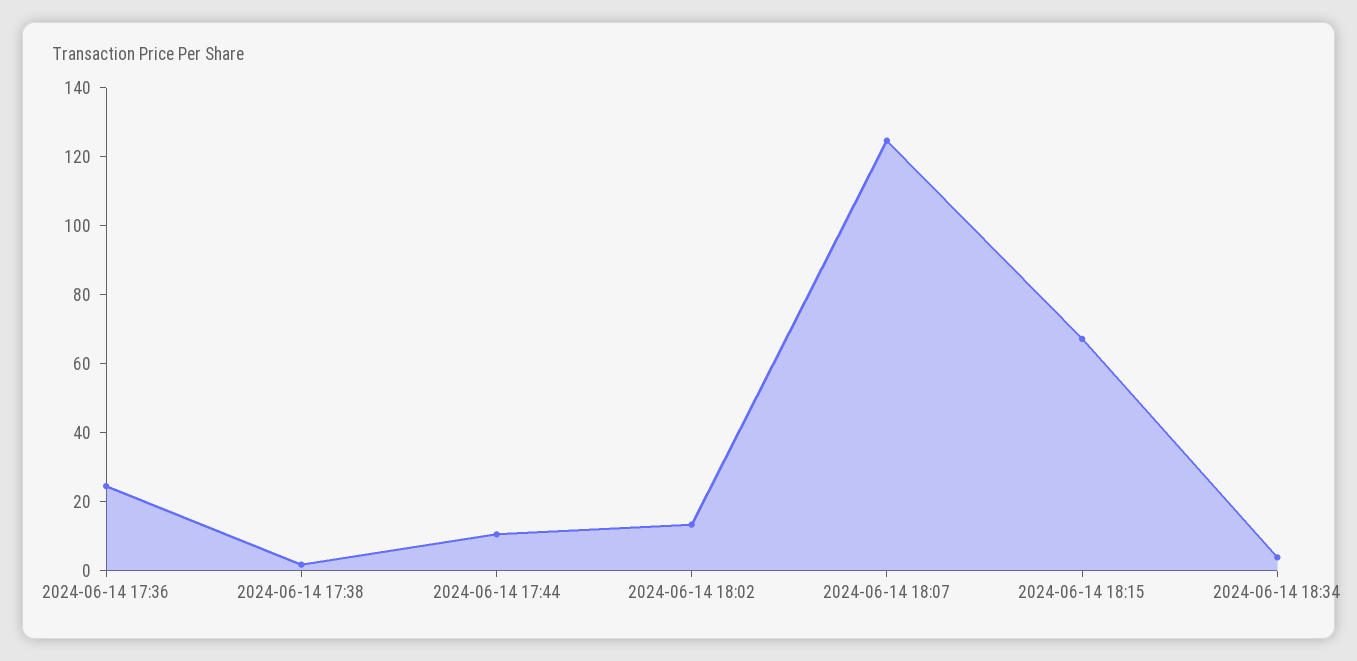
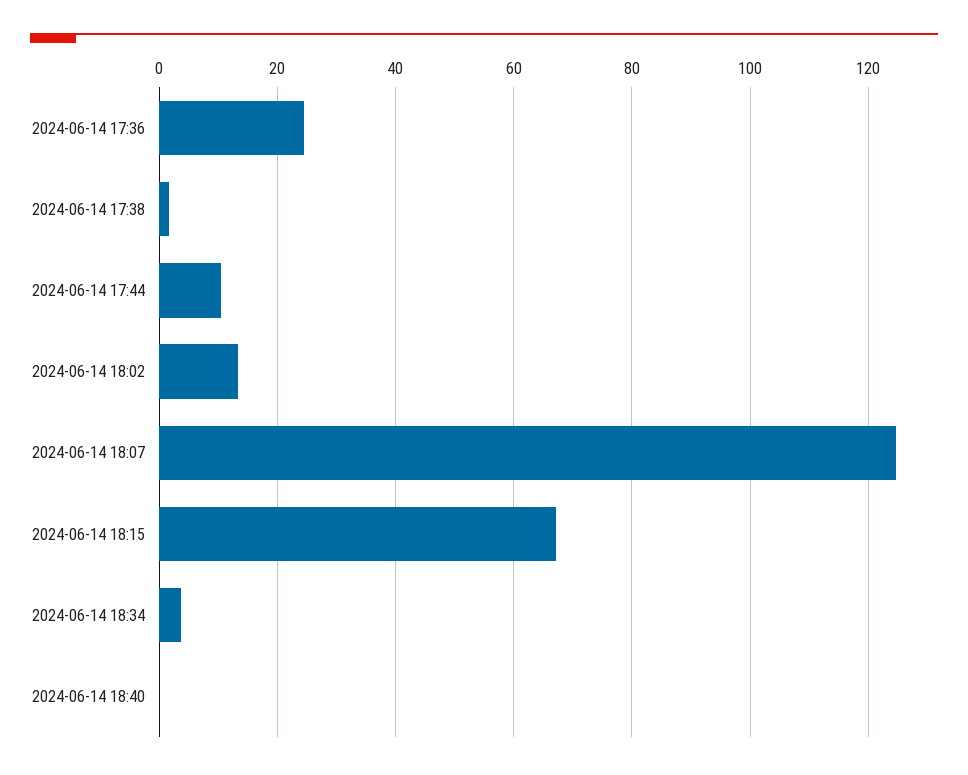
2024-06-14 18:40: none -> 0

